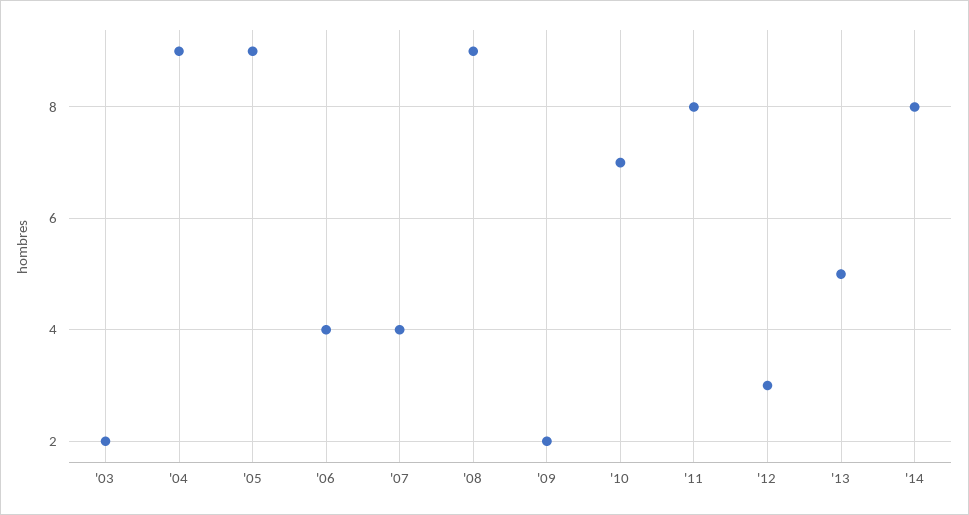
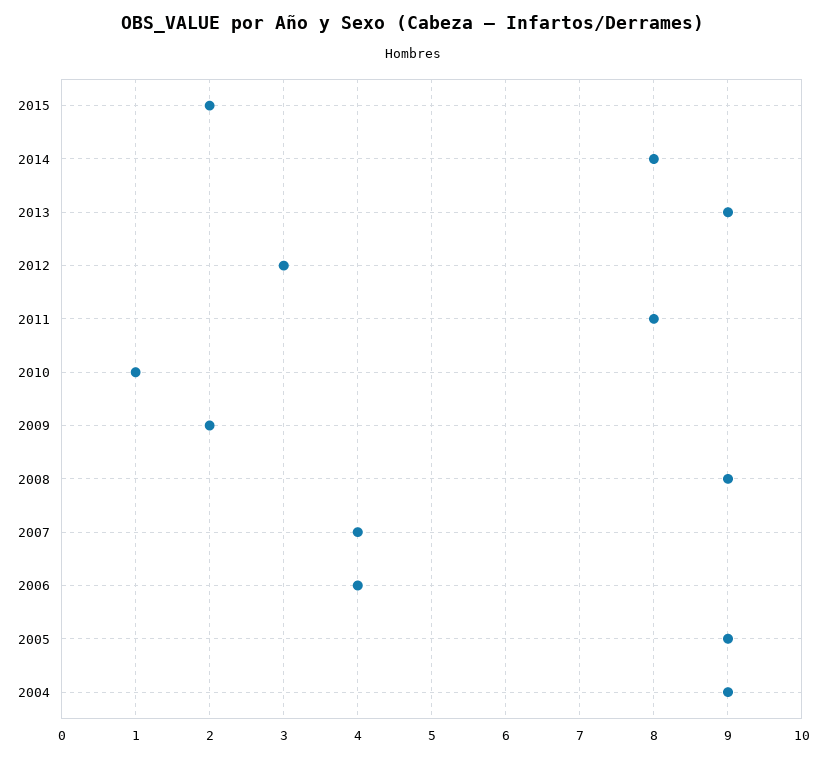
'03: 2 -> none
'10: 7 -> 1
'13: 5 -> 9
2015: none -> 2

